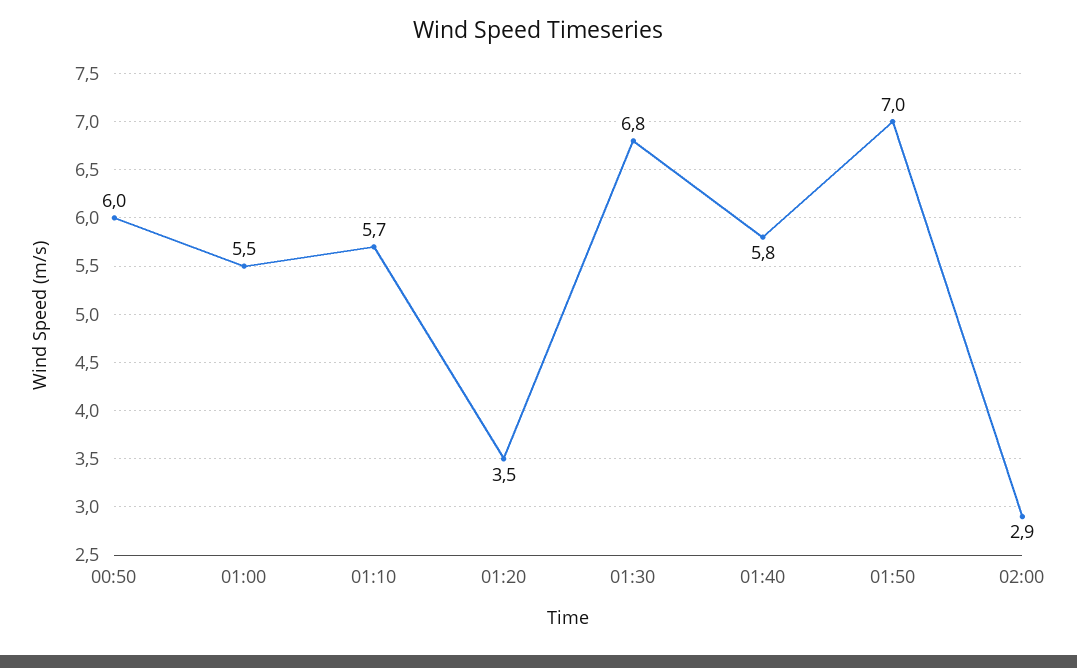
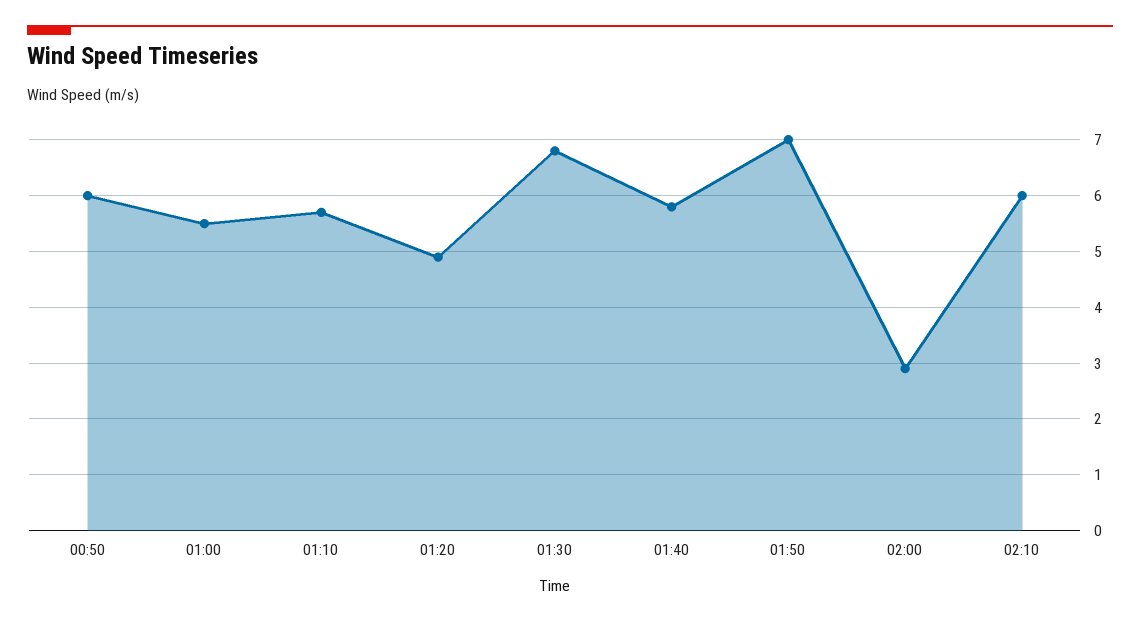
01:20: 3.5 -> 5
02:10: none -> 6

